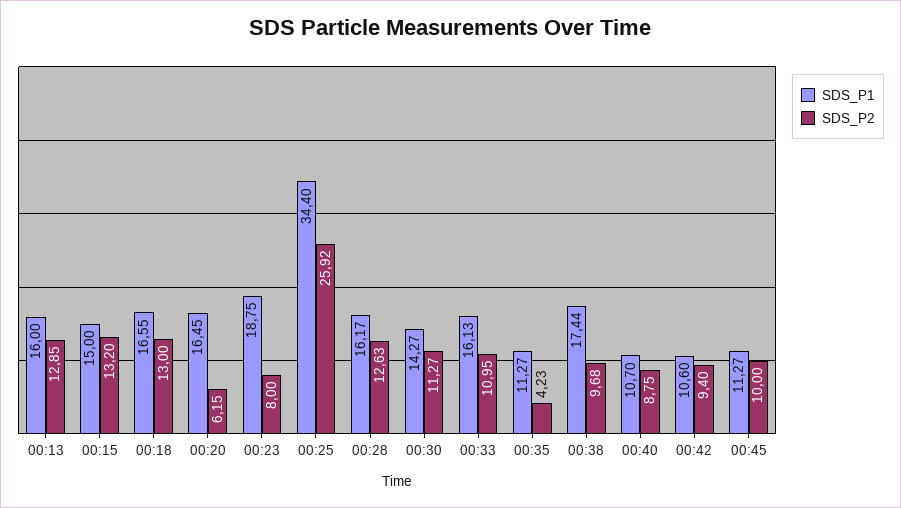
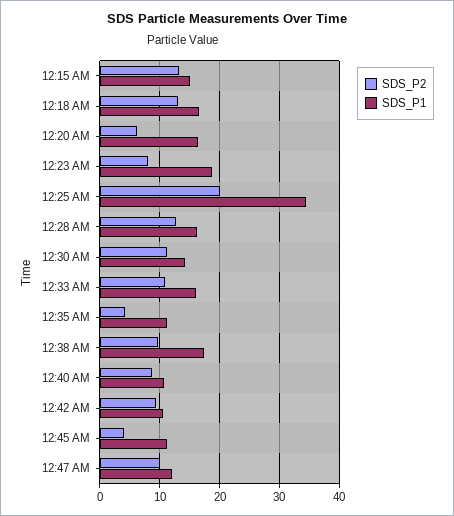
SDS_P1, 00:13: 16 -> none
SDS_P2, 00:13: 12.85 -> none
SDS_P2, 00:25: 25.92 -> 20
SDS_P2, 00:45: 10 -> 4
SDS_P2, 12:47 AM: none -> 10
SDS_P1, 12:47 AM: none -> 12

